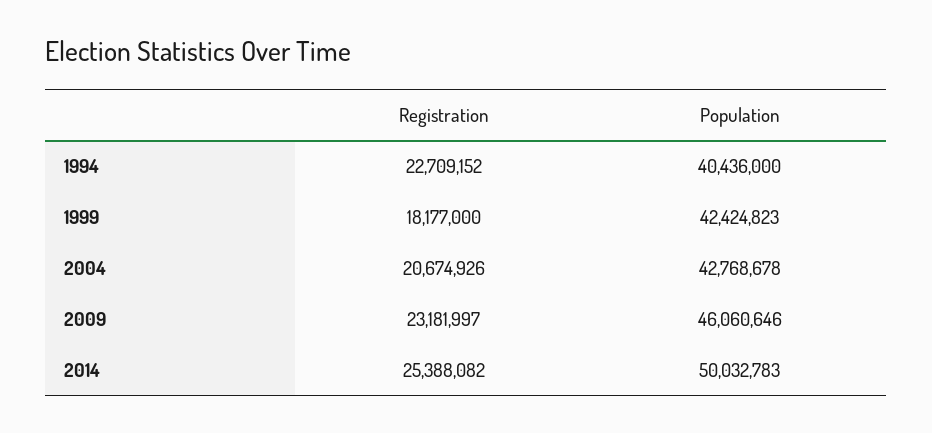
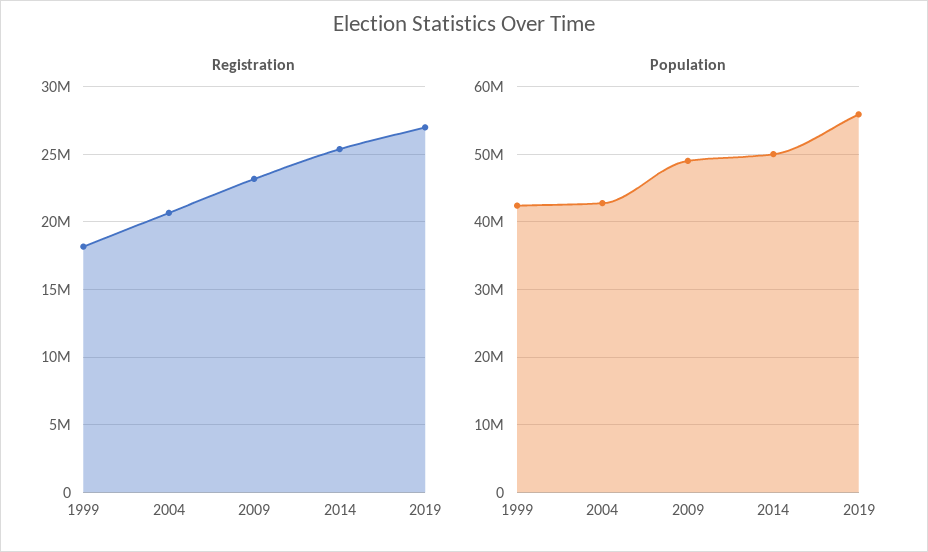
Registration, 1994: 22709152 -> none
Population, 1994: 40436000 -> none
Population, 2009: 46060646 -> 49000000
Registration, 2019: none -> 27000000
Population, 2019: none -> 56000000

